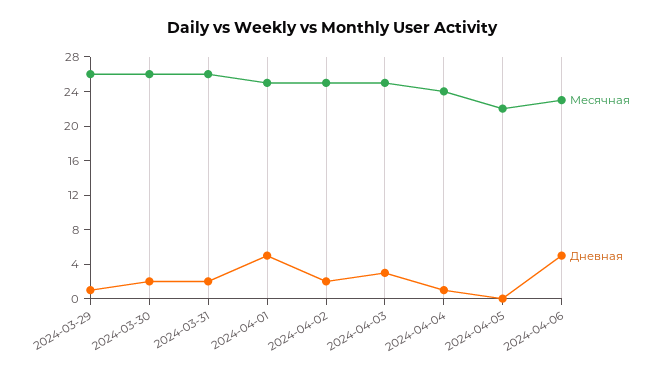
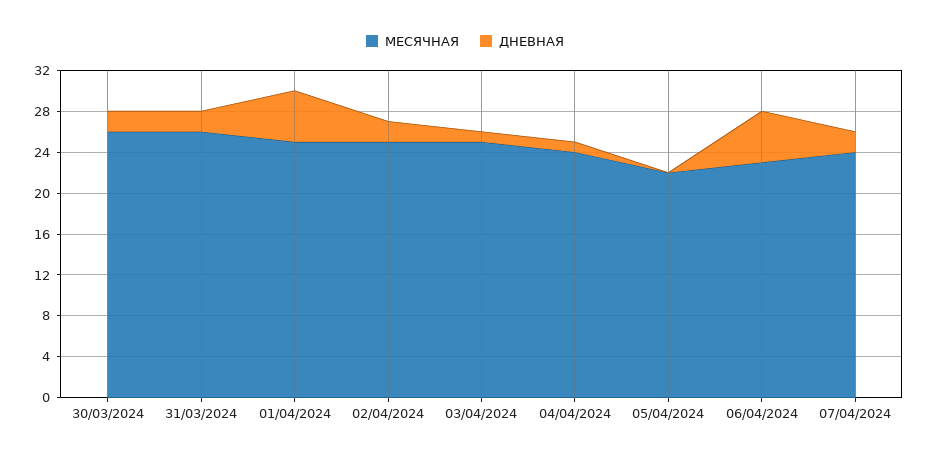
Месячная, 2024-03-29: 26 -> none
Дневная, 2024-03-29: 1 -> none
Дневная, 2024-04-03: 3 -> 1
Месячная, 07/04/2024: none -> 24
Дневная, 07/04/2024: none -> 2

